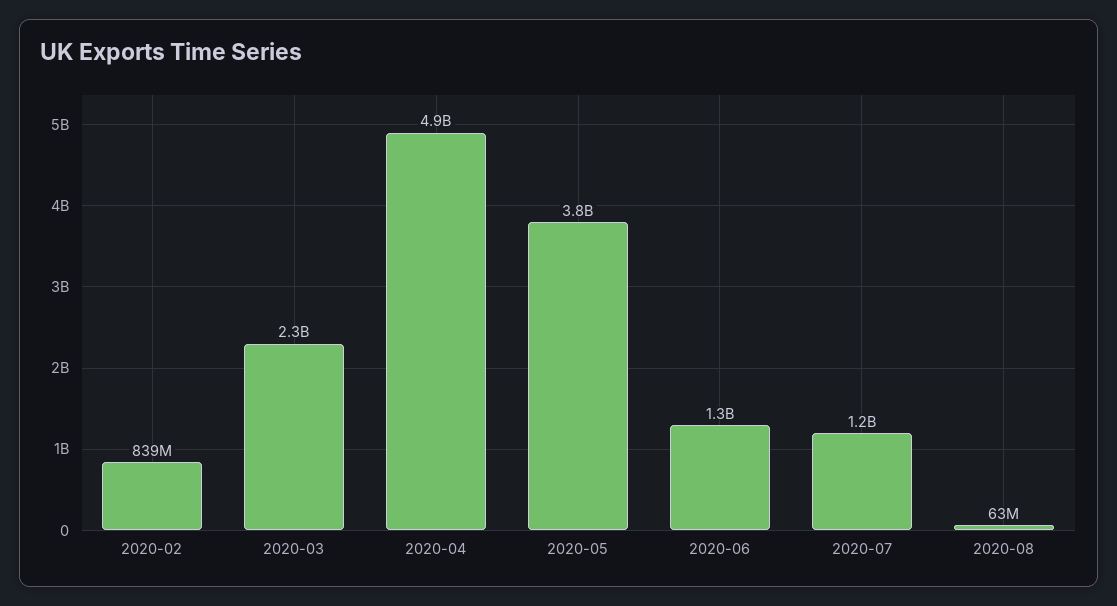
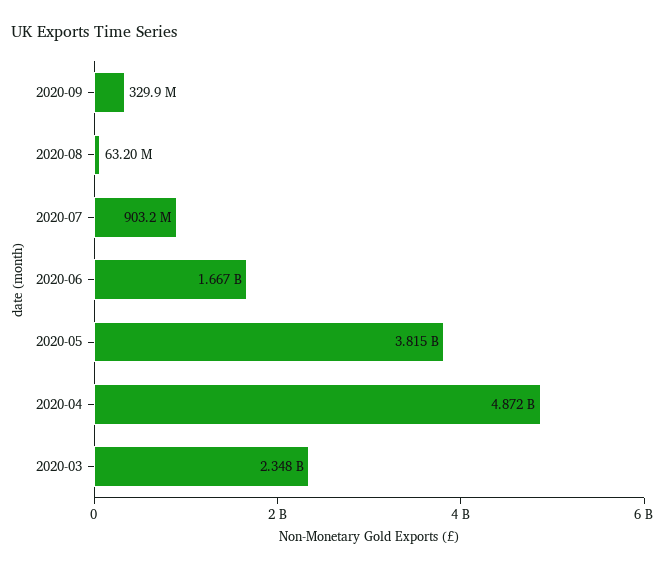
2020-02: 839000000 -> none
2020-06: 1300000000 -> 1667000000
2020-07: 1200000000 -> 903200000
2020-09: none -> 329900000

